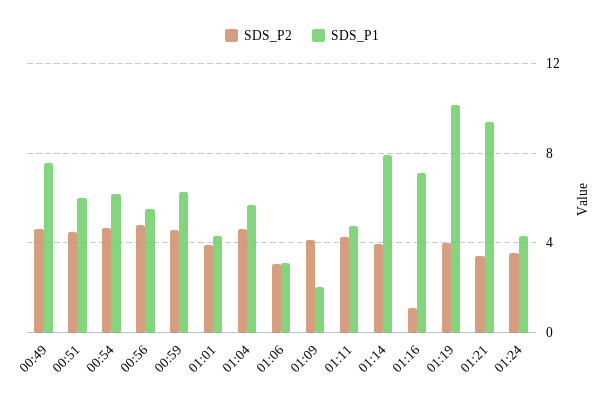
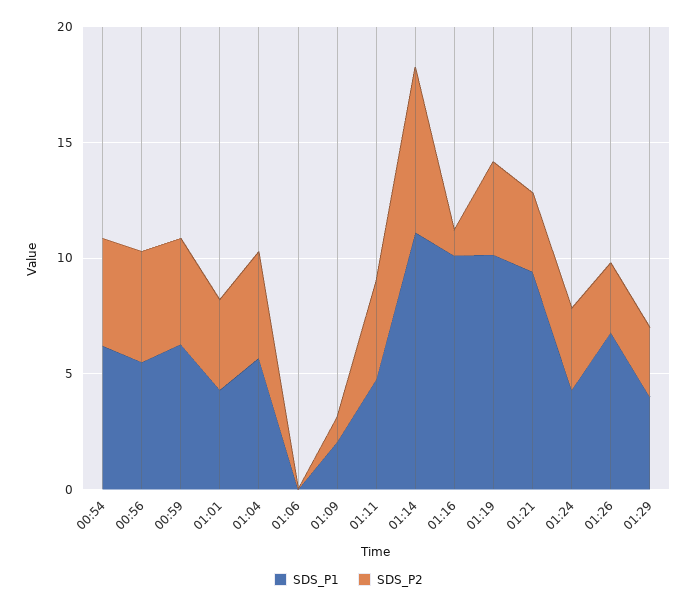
SDS_P2, 00:49: 4.5 -> none
SDS_P1, 00:49: 7.5 -> none
SDS_P2, 00:51: 4.5 -> none
SDS_P1, 00:51: 6 -> none
SDS_P2, 01:06: 3 -> 0
SDS_P1, 01:06: 3 -> 0
SDS_P2, 01:09: 4 -> 1
SDS_P2, 01:14: 4 -> 7
SDS_P1, 01:14: 8 -> 11
SDS_P1, 01:16: 7 -> 10
SDS_P1, 01:26: none -> 7
SDS_P2, 01:26: none -> 3
SDS_P1, 01:29: none -> 4
SDS_P2, 01:29: none -> 3

